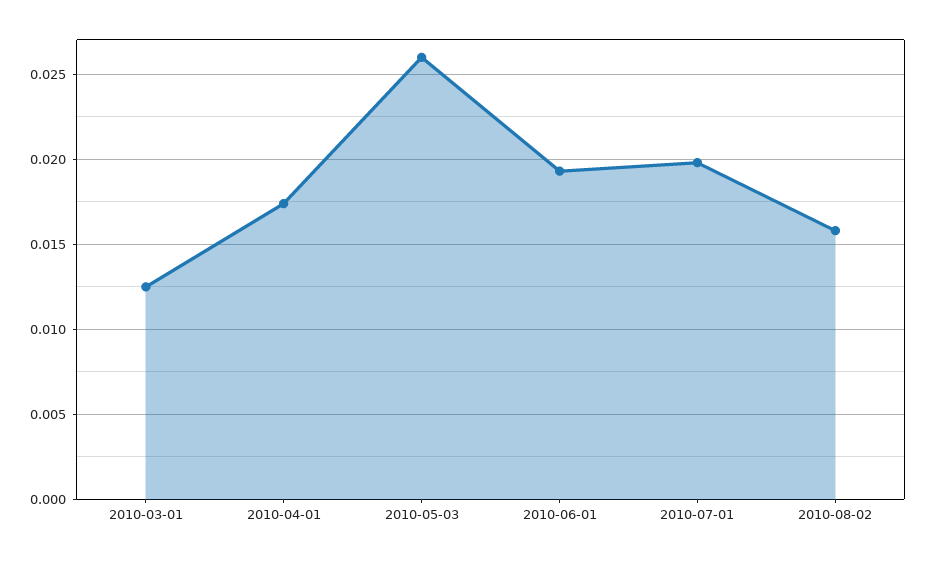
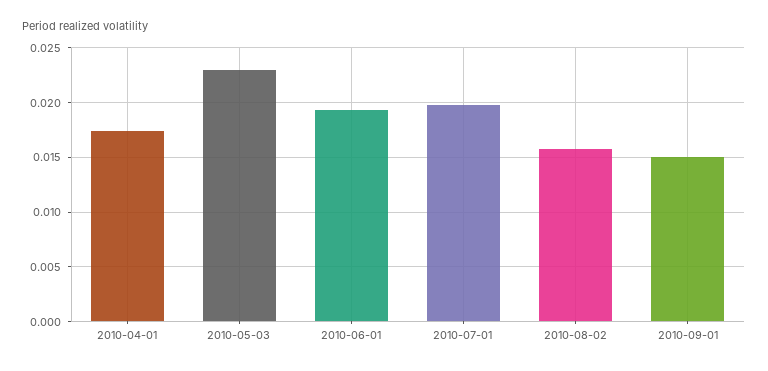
2010-03-01: 0.0125 -> none
2010-05-03: 0.026 -> 0.023
2010-09-01: none -> 0.015

